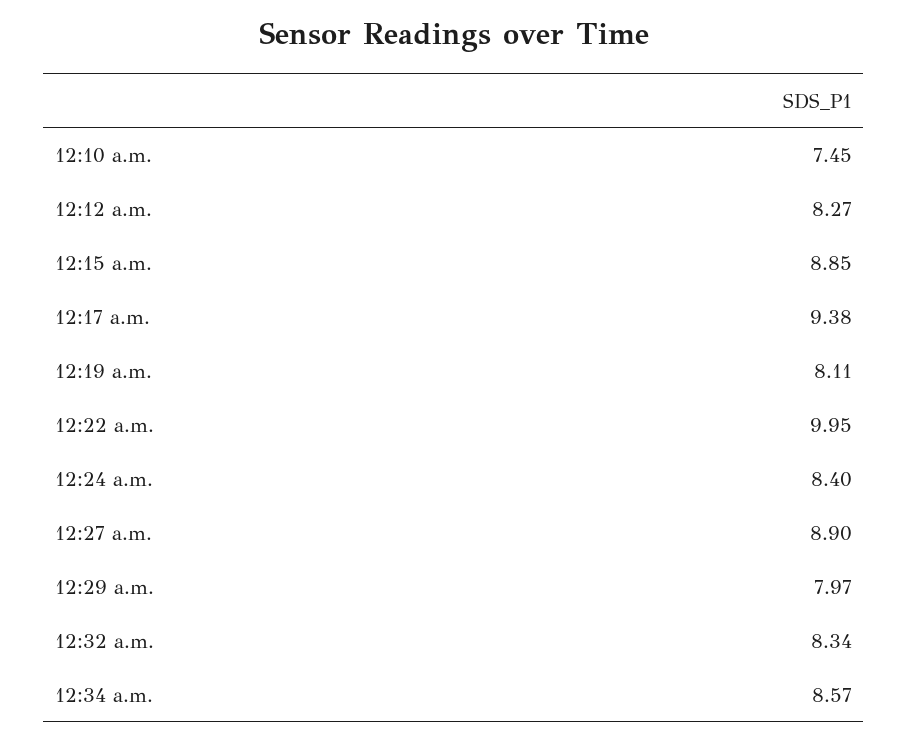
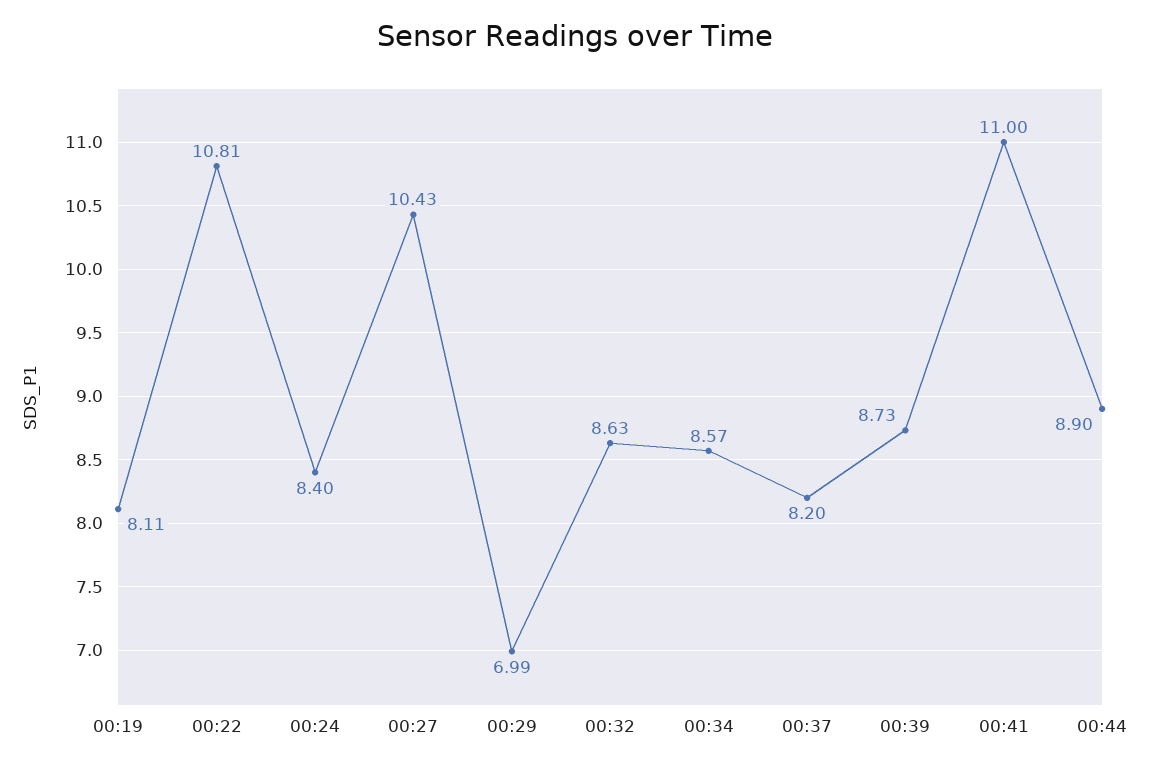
12:10 a.m.: 7.45 -> none
12:12 a.m.: 8.27 -> none
12:15 a.m.: 8.85 -> none
12:17 a.m.: 9.38 -> none
12:22 a.m.: 9.95 -> 10.81
12:27 a.m.: 8.9 -> 10.43
12:29 a.m.: 7.97 -> 6.99
12:32 a.m.: 8.34 -> 8.63
00:37: none -> 8.2
00:39: none -> 8.73
00:41: none -> 11
00:44: none -> 8.9

